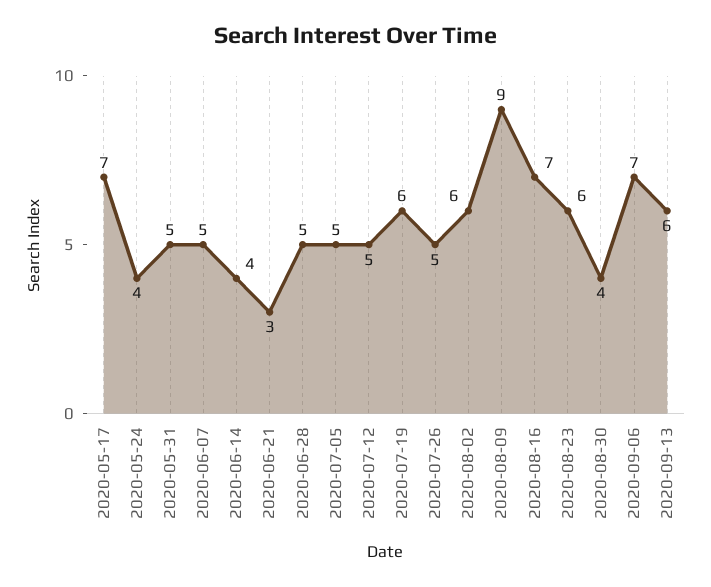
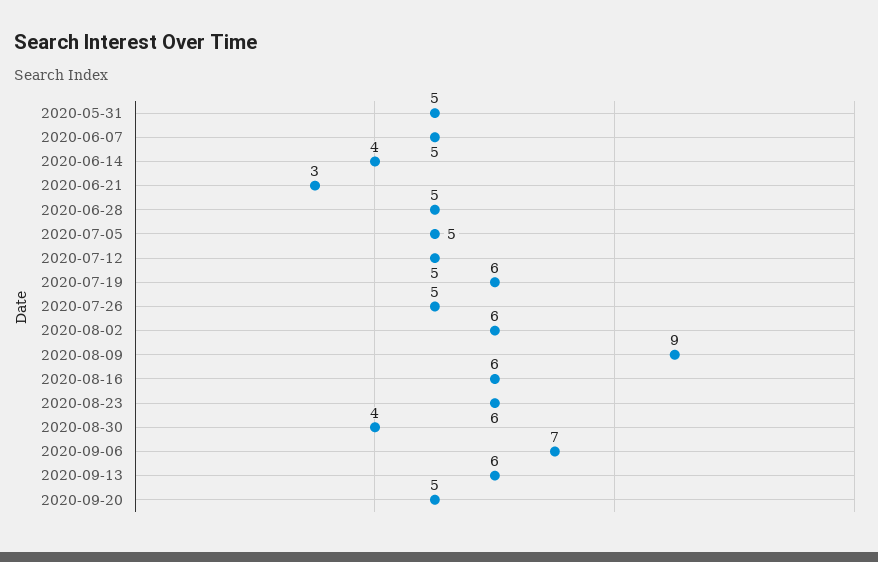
2020-05-17: 7 -> none
2020-05-24: 4 -> none
2020-08-16: 7 -> 6
2020-09-20: none -> 5

